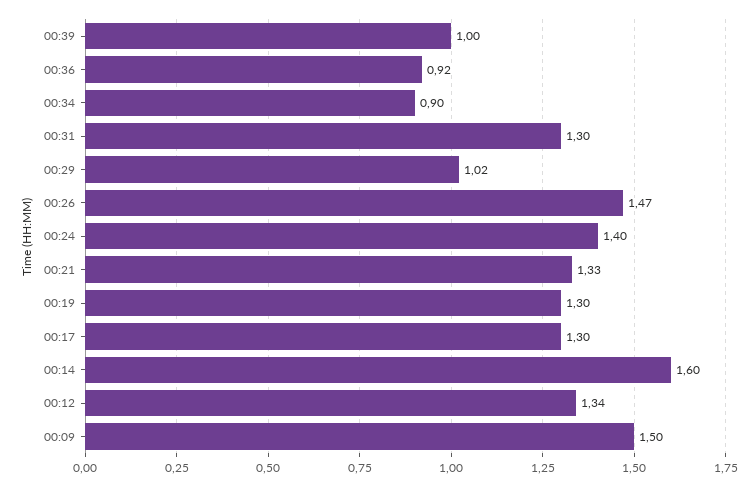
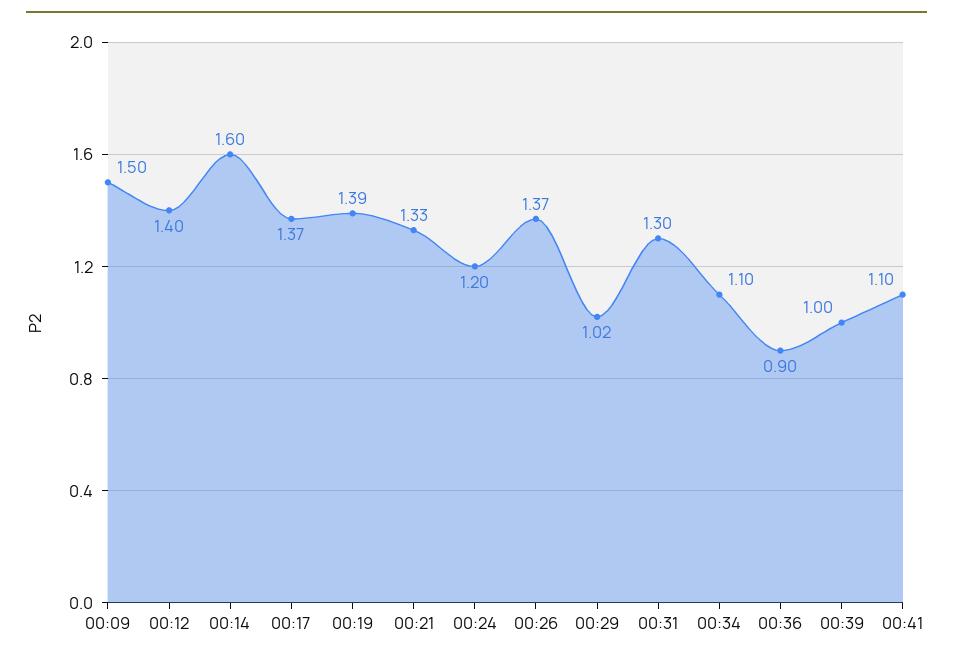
00:36: 0.92 -> 0.9
00:34: 0.9 -> 1.1
00:26: 1.47 -> 1.37
00:24: 1.4 -> 1.2
00:19: 1.3 -> 1.39
00:17: 1.3 -> 1.37
00:12: 1.34 -> 1.4
00:41: none -> 1.1

